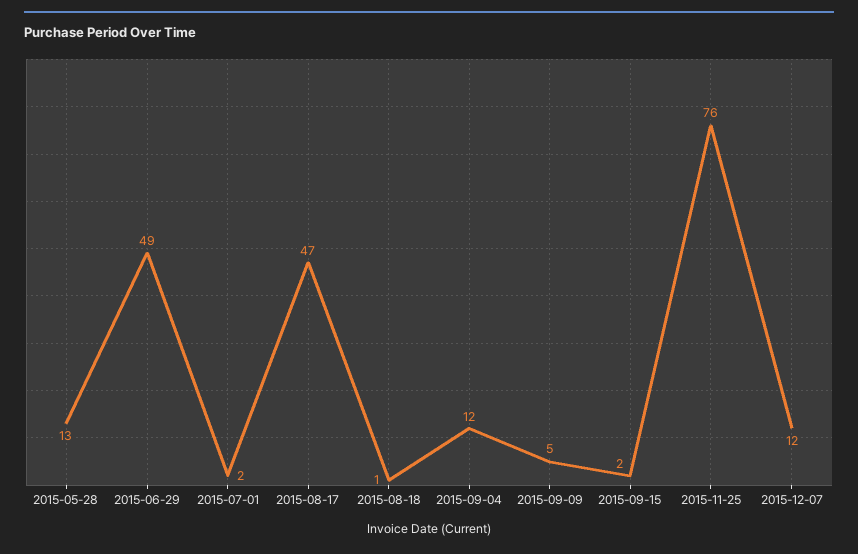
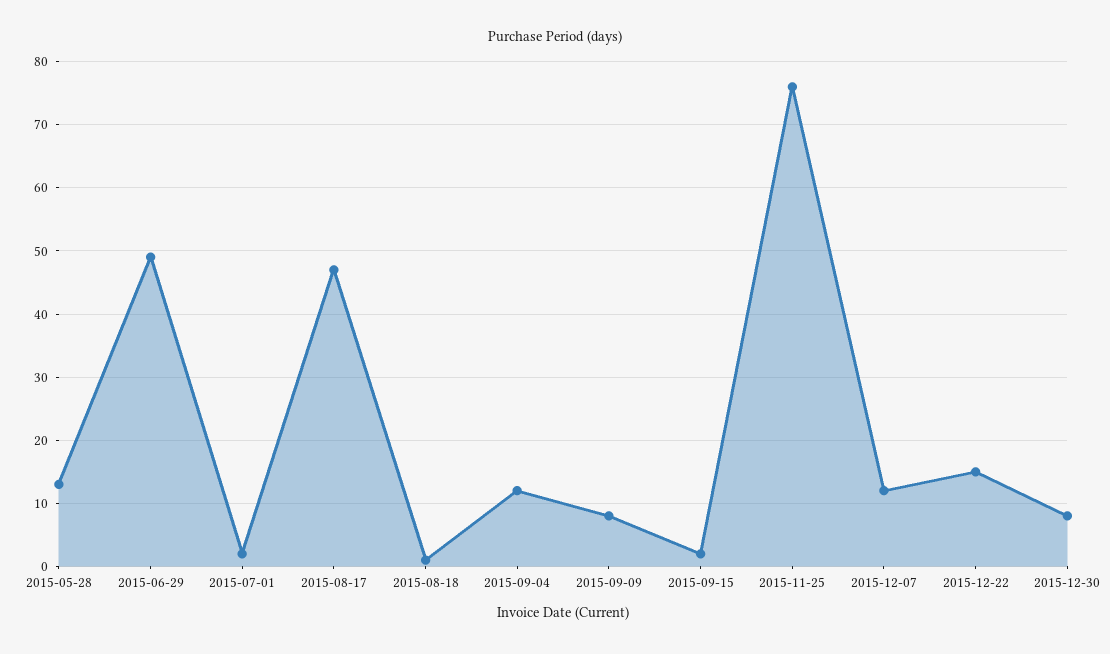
2015-09-09: 5 -> 8
2015-12-22: none -> 15
2015-12-30: none -> 8

